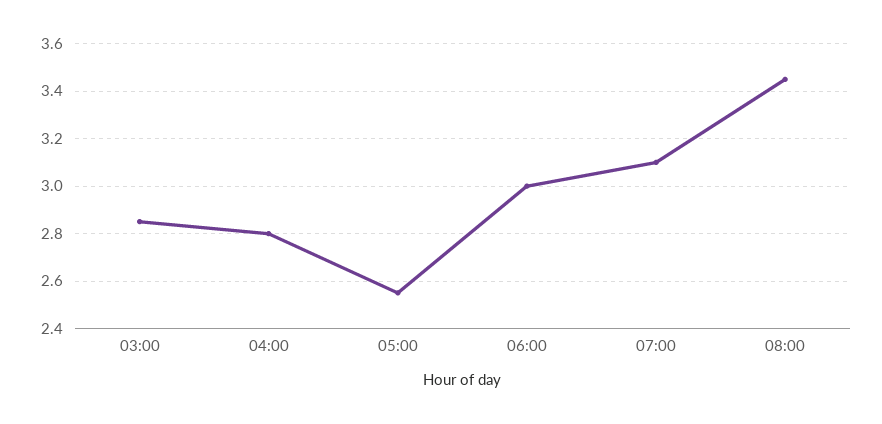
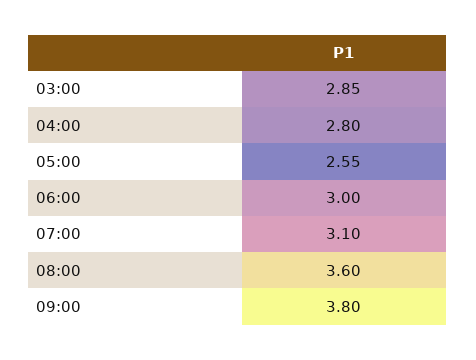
08:00: 3.45 -> 3.6
09:00: none -> 3.8

